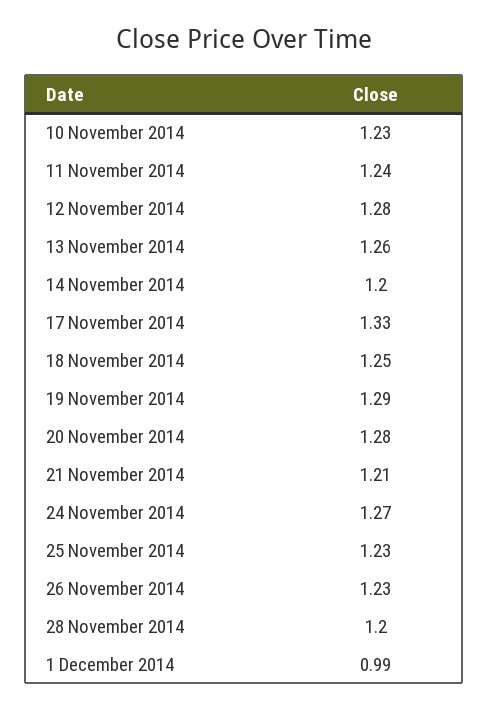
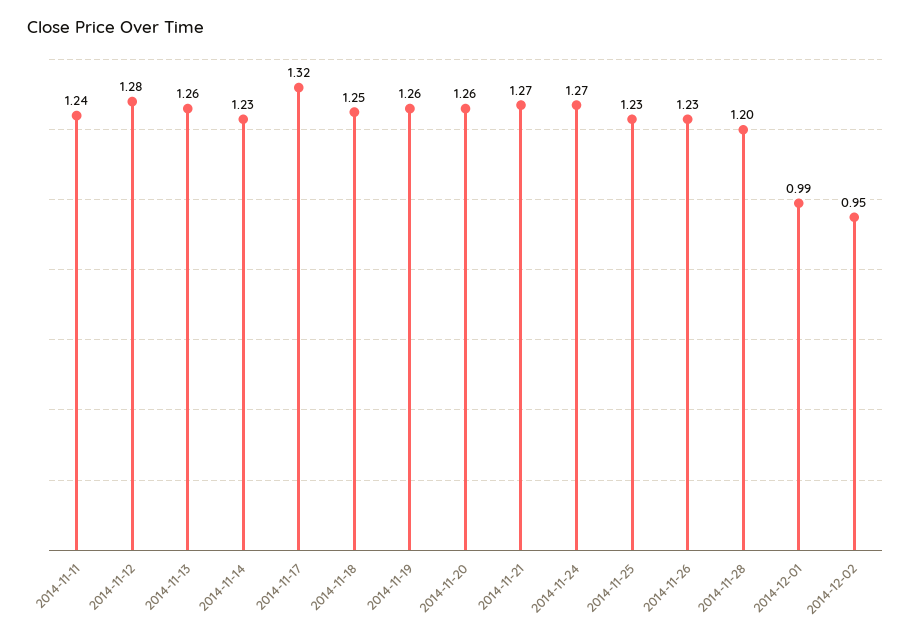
10 November 2014: 1.23 -> none
14 November 2014: 1.2 -> 1.23
17 November 2014: 1.33 -> 1.32
19 November 2014: 1.29 -> 1.26
20 November 2014: 1.28 -> 1.26
21 November 2014: 1.21 -> 1.27
2014-12-02: none -> 0.95

